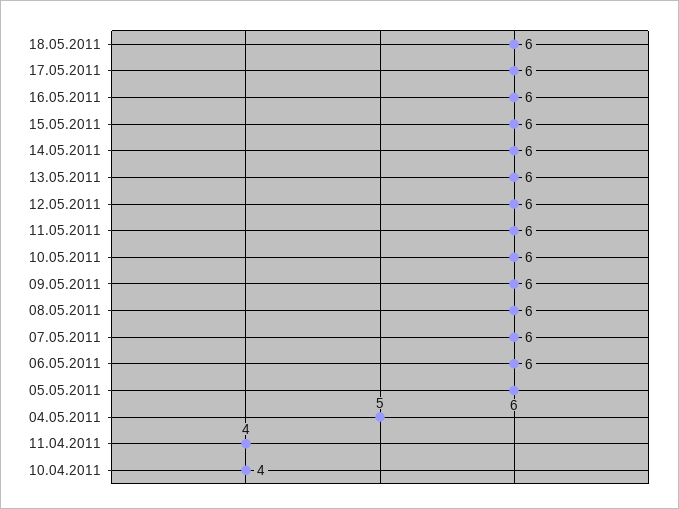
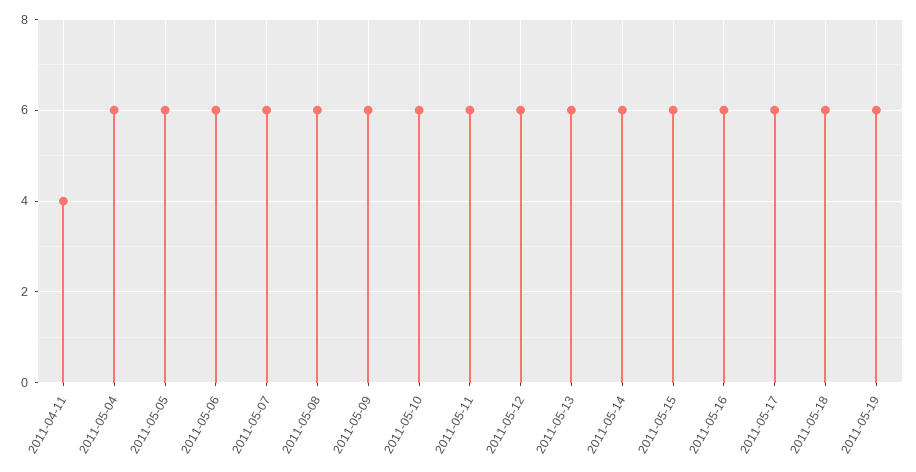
04.05.2011: 5 -> 6
10.04.2011: 4 -> none
2011-05-19: none -> 6

